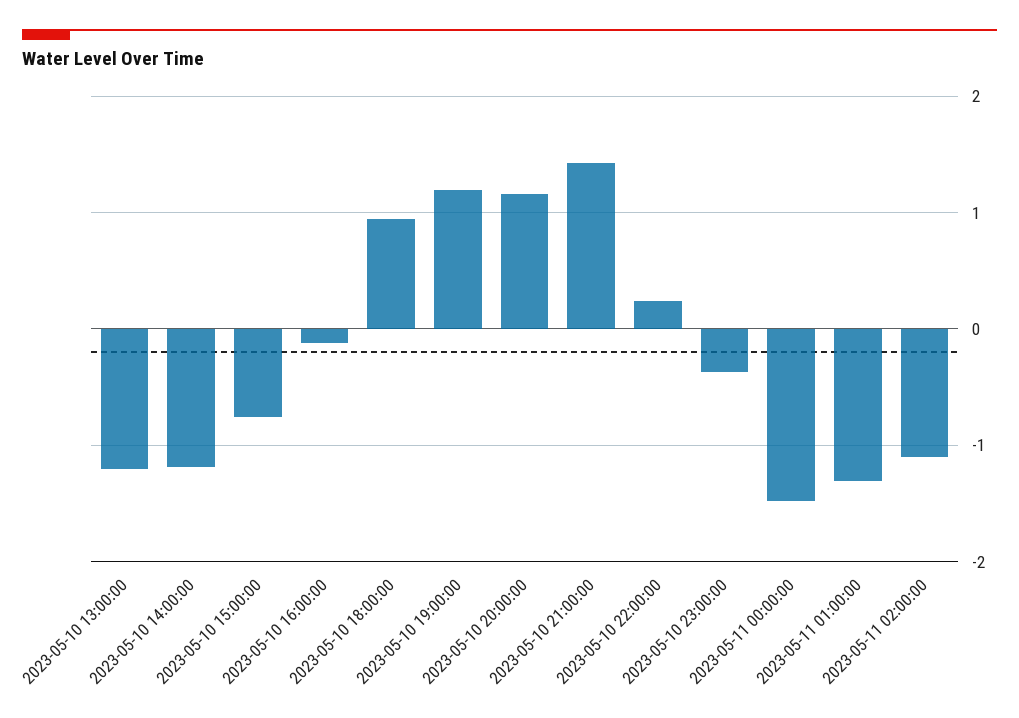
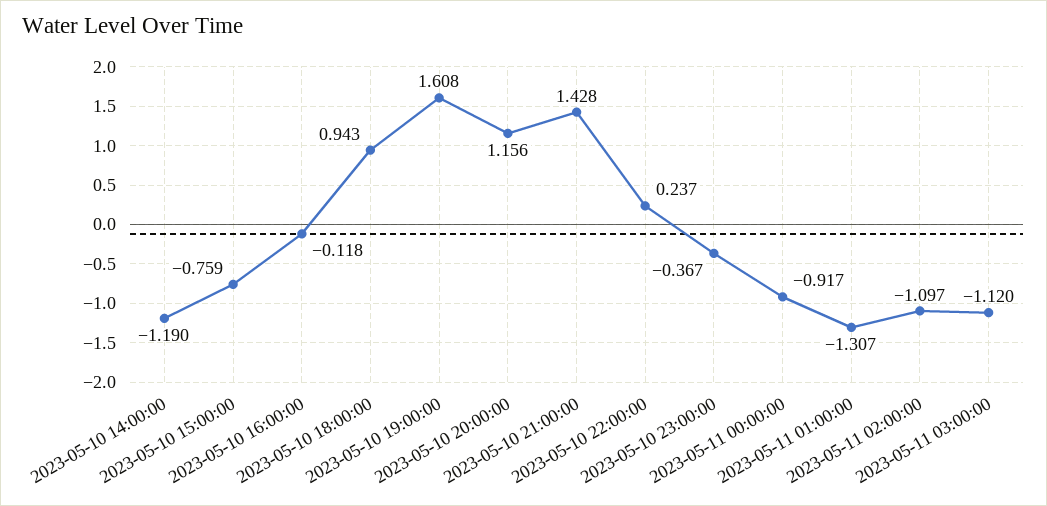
2023-05-10 13:00:00: -1.2 -> none
2023-05-10 19:00:00: 1.2 -> 1.608
2023-05-11 00:00:00: -1.5 -> -0.917
2023-05-11 03:00:00: none -> -1.12

